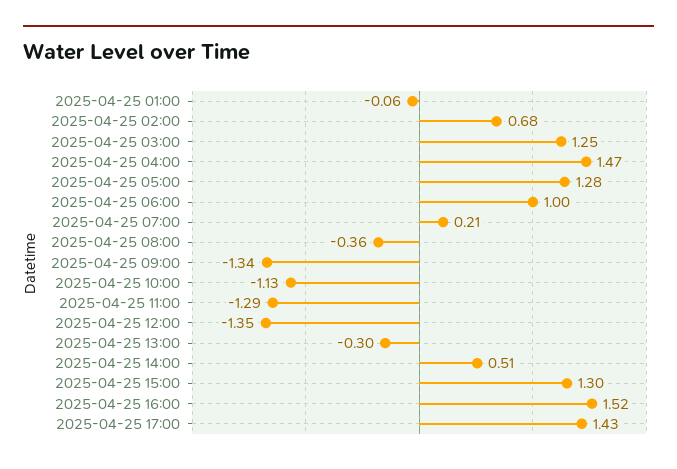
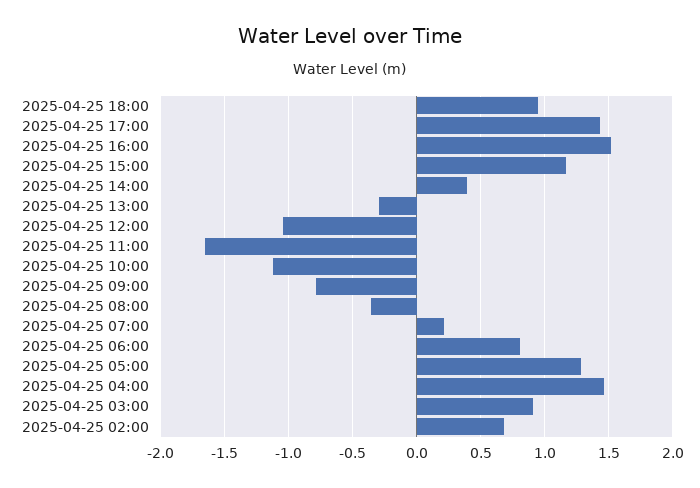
2025-04-25 01:00: -0.06 -> none
2025-04-25 03:00: 1.25 -> 0.9
2025-04-25 06:00: 1 -> 0.8
2025-04-25 09:00: -1.34 -> -0.8
2025-04-25 11:00: -1.29 -> -1.65
2025-04-25 12:00: -1.35 -> -1.05
2025-04-25 14:00: 0.51 -> 0.4
2025-04-25 15:00: 1.3 -> 1.15
2025-04-25 18:00: none -> 0.95

